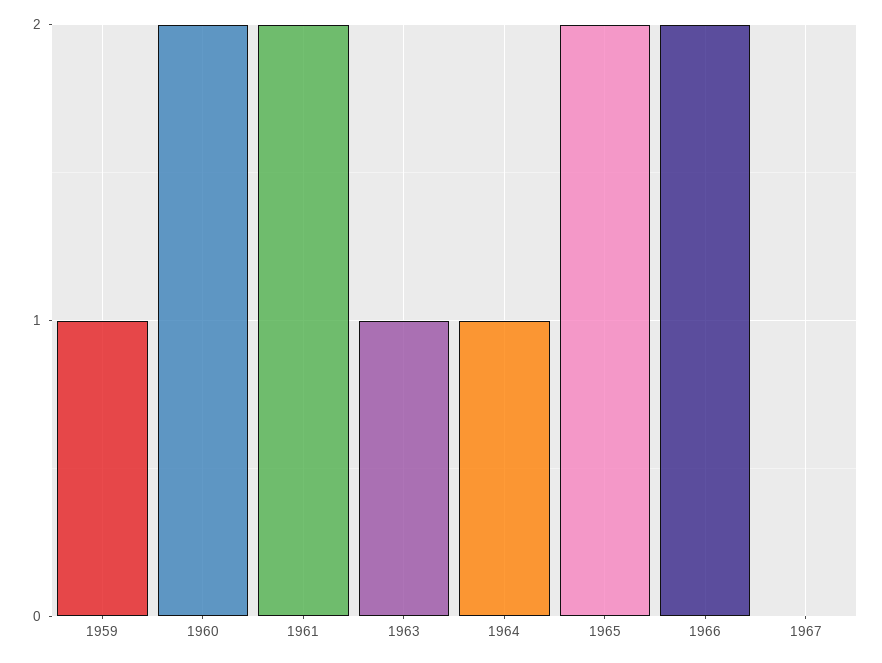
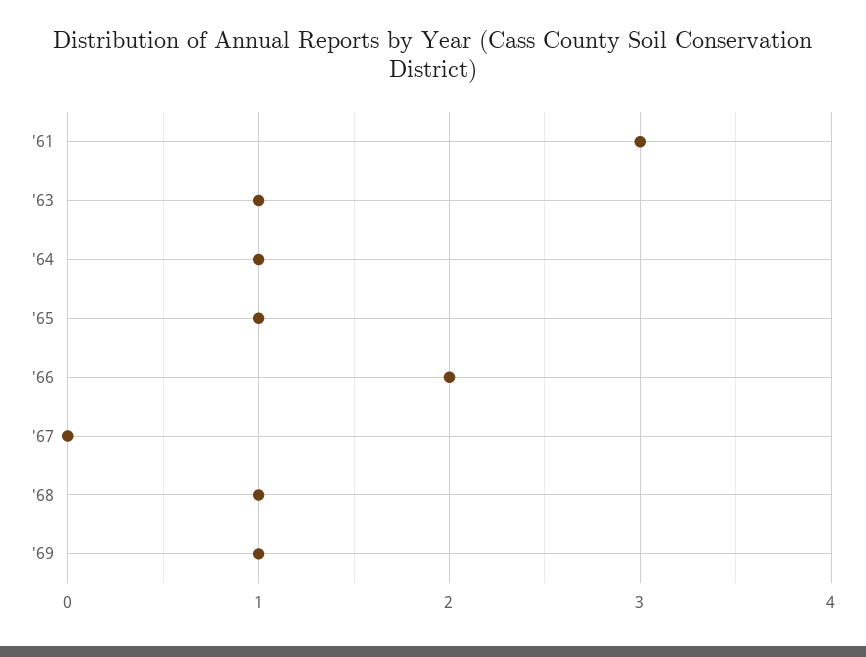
1959: 1 -> none
1960: 2 -> none
1961: 2 -> 3
1965: 2 -> 1
'68: none -> 1
'69: none -> 1

